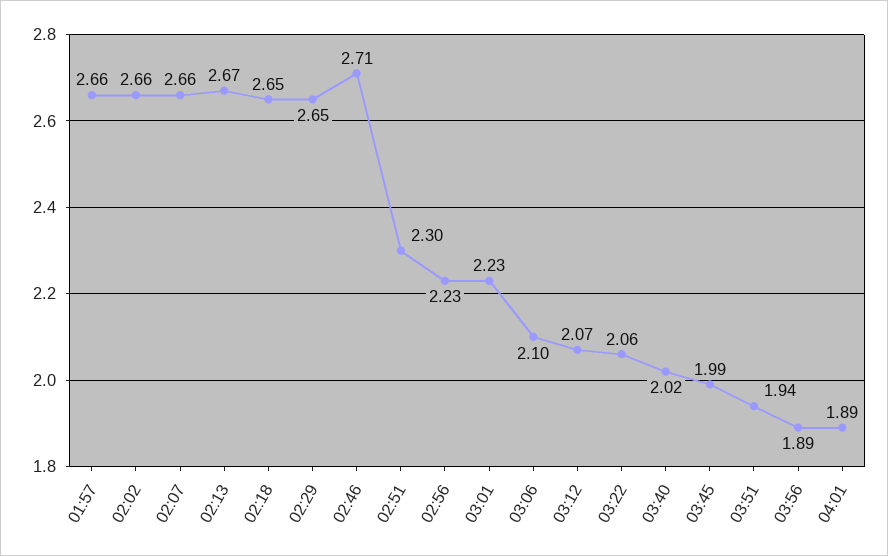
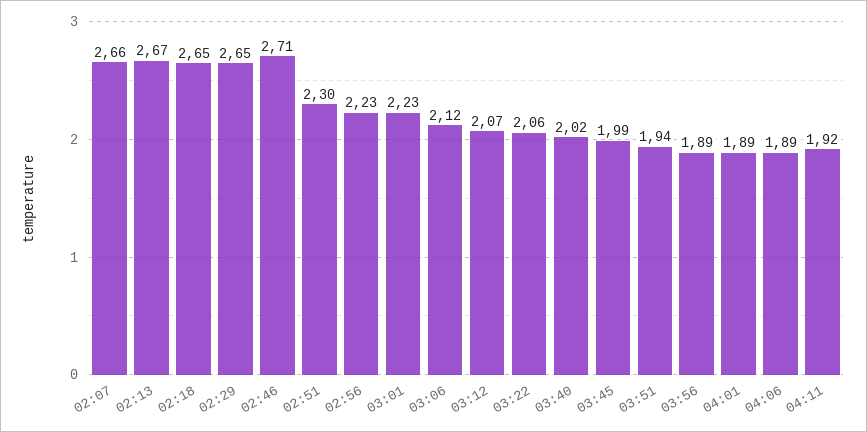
01:57: 2.66 -> none
02:02: 2.66 -> none
03:06: 2.1 -> 2.12
04:06: none -> 1.89
04:11: none -> 1.92

